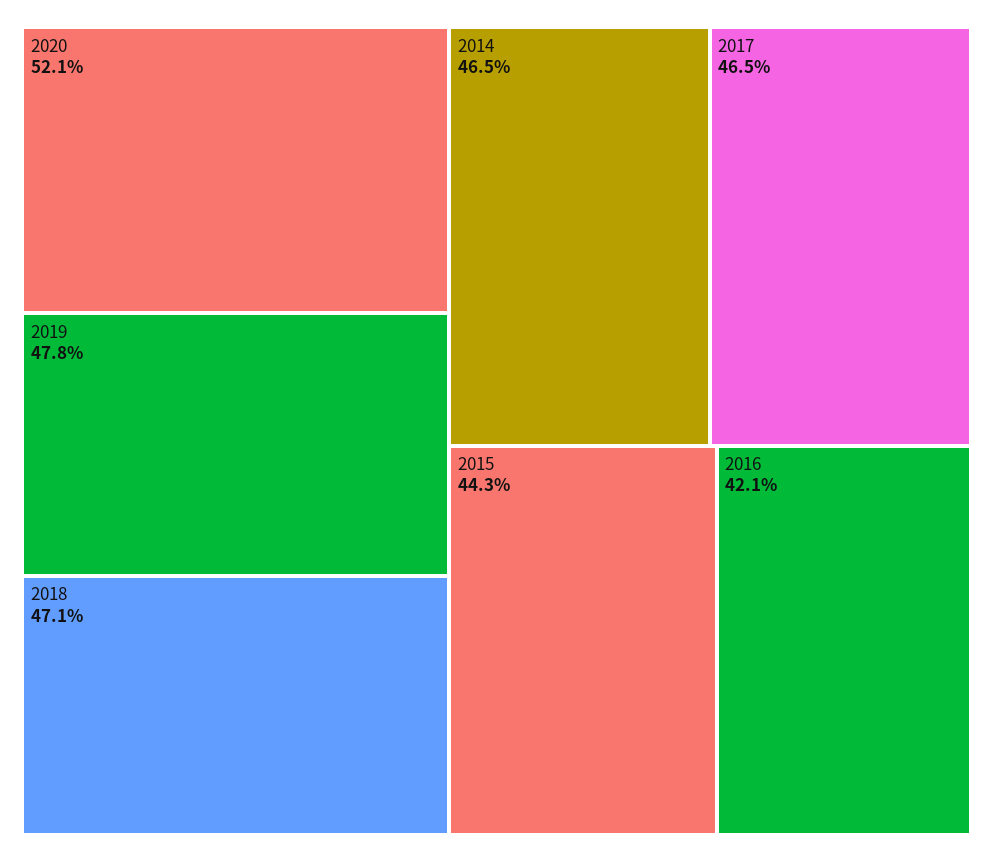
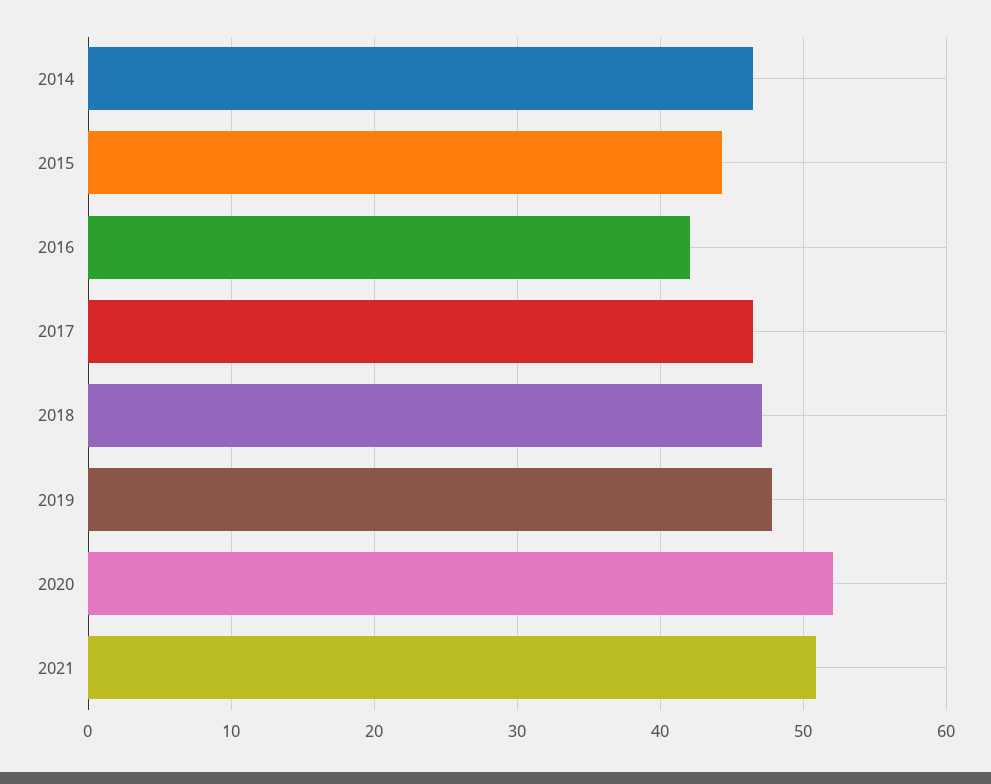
2021: none -> 51

